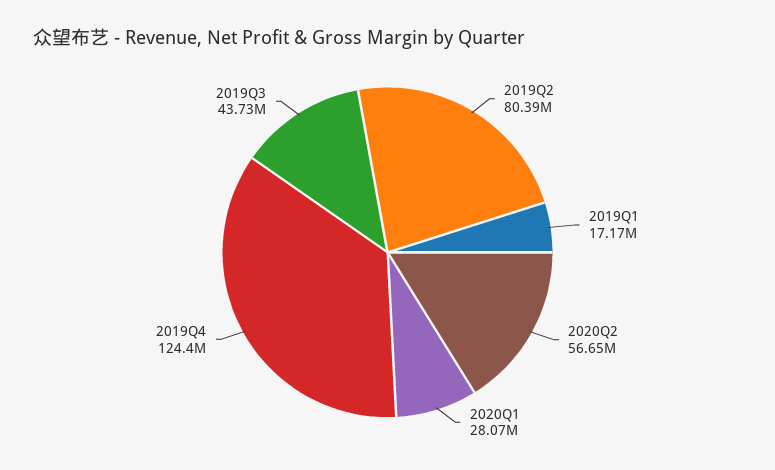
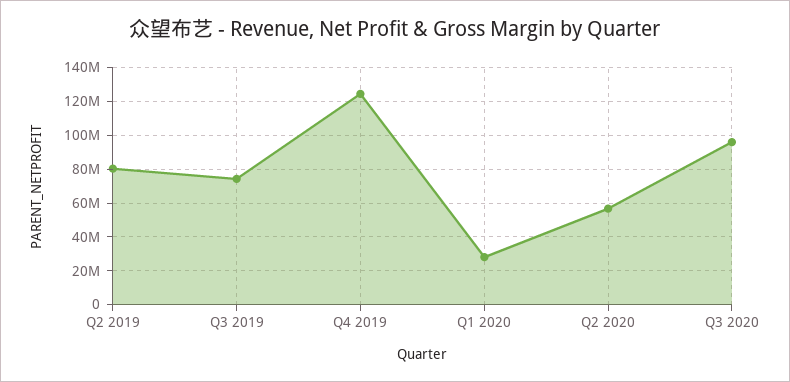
2019Q1: 17170000 -> none
2019Q3: 43730000 -> 75000000
Q3 2020: none -> 95000000

